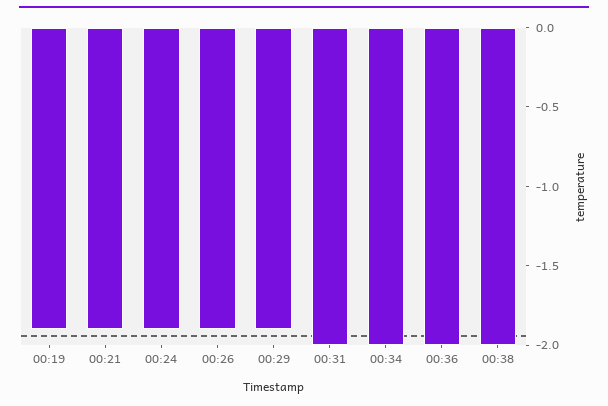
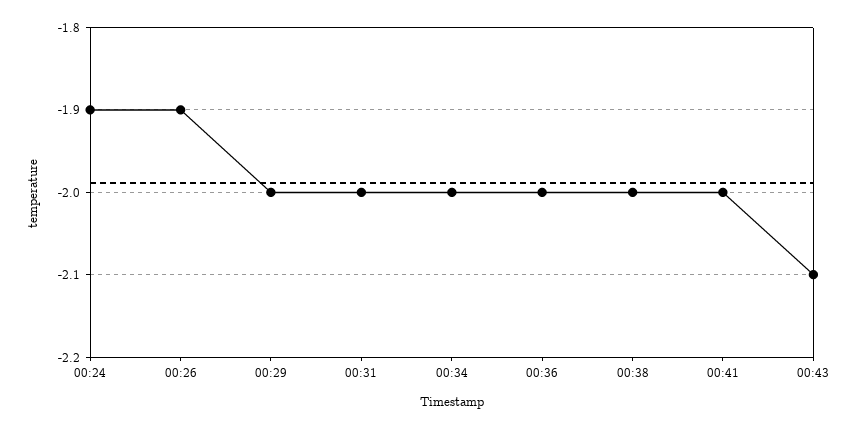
00:19: -1.9 -> none
00:21: -1.9 -> none
00:29: -1.9 -> -2
00:41: none -> -2
00:43: none -> -2.1

